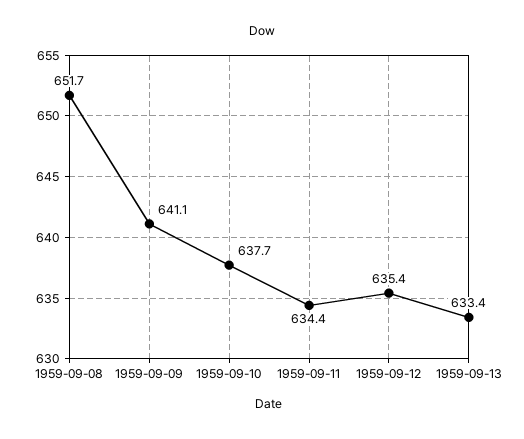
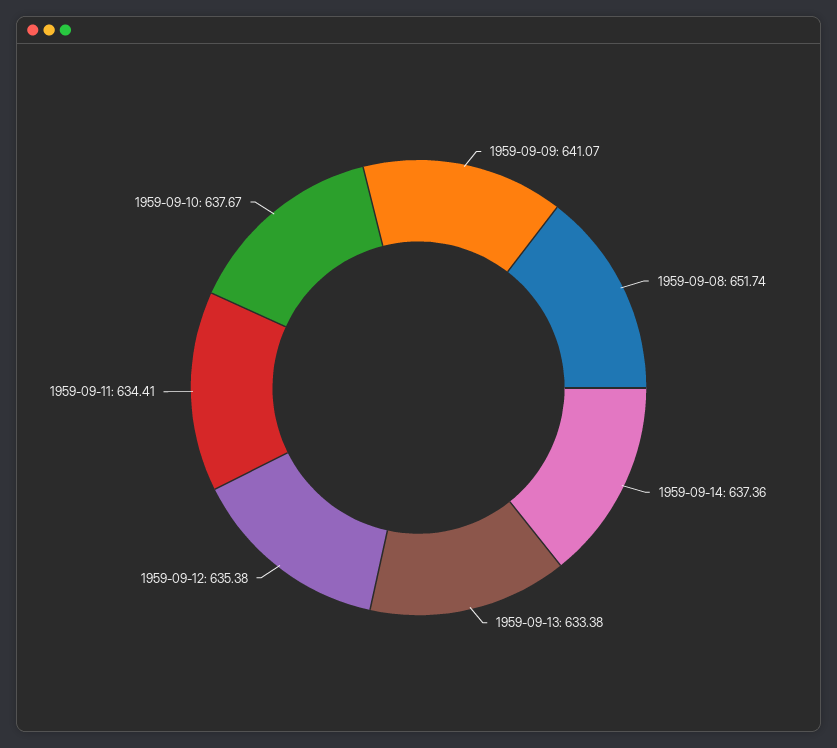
1959-09-14: none -> 637.36

